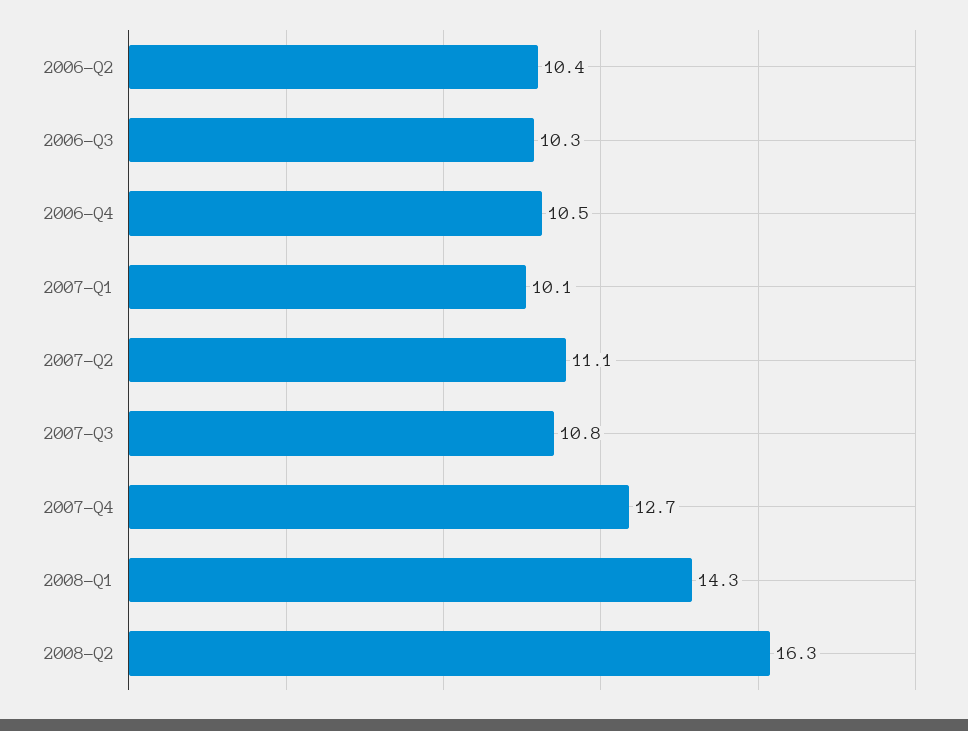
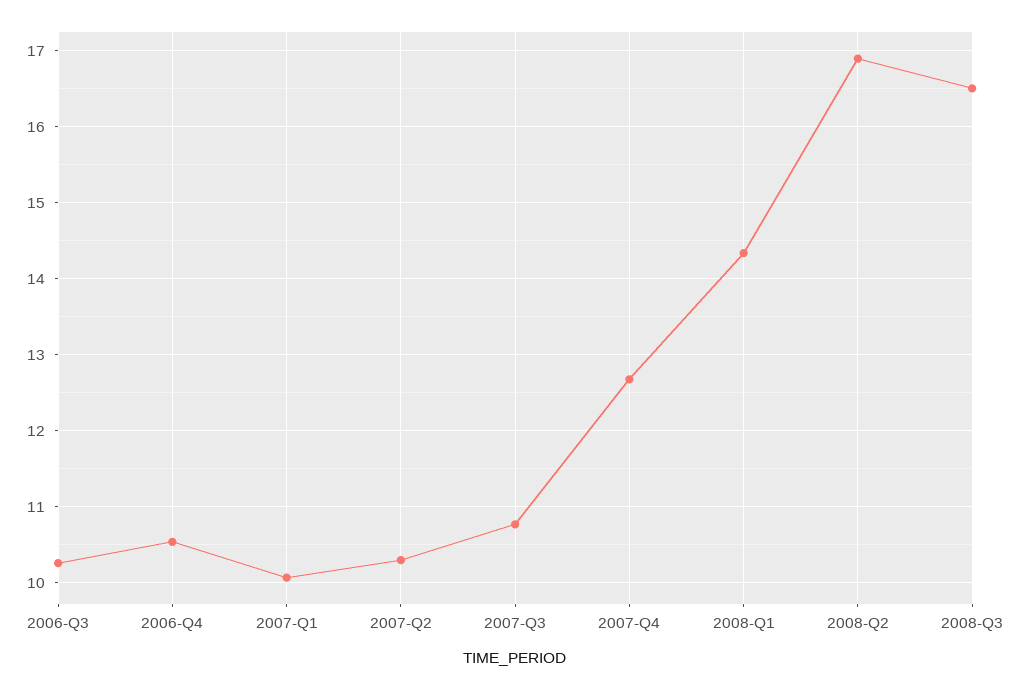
2006-Q2: 10.4 -> none
2007-Q2: 11.1 -> 10.3
2008-Q2: 16.3 -> 16.9
2008-Q3: none -> 16.5

